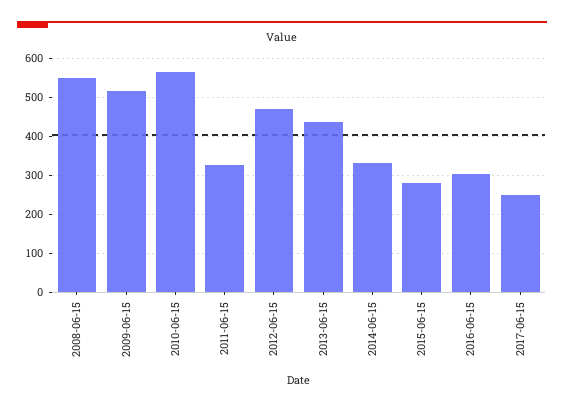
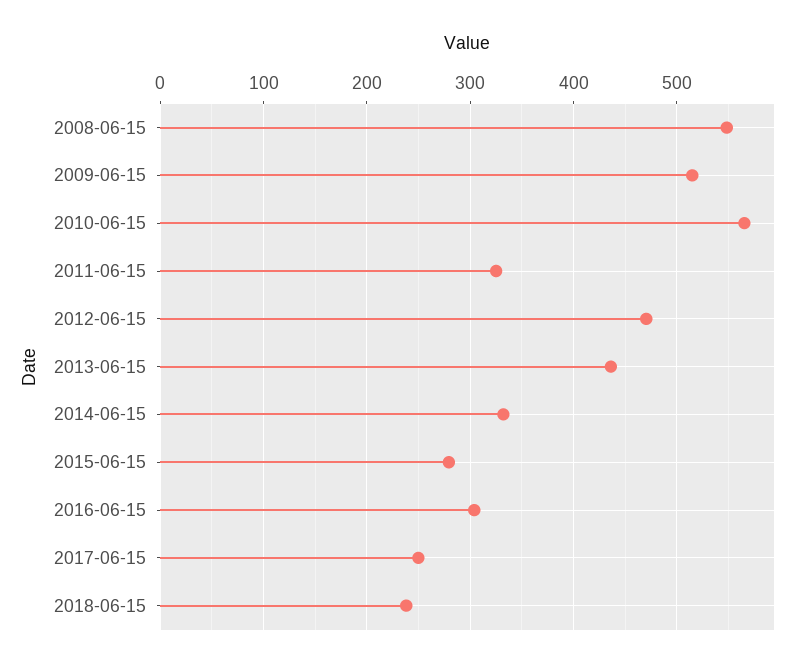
2018-06-15: none -> 240

